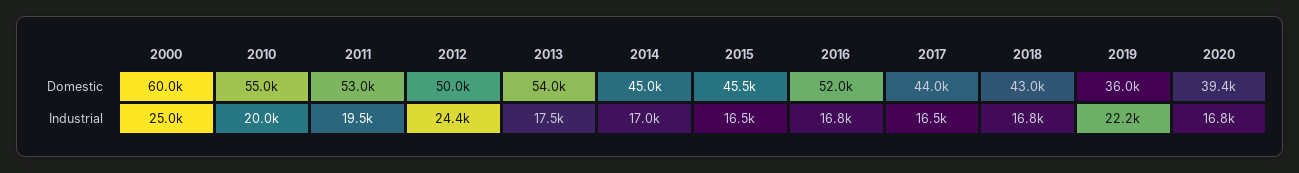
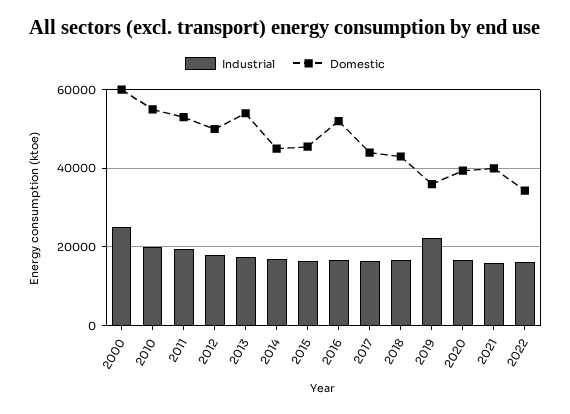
Industrial, 2012: 24400 -> 18000
Industrial, 2021: none -> 16000
Domestic, 2021: none -> 40000
Industrial, 2022: none -> 16000
Domestic, 2022: none -> 34000

